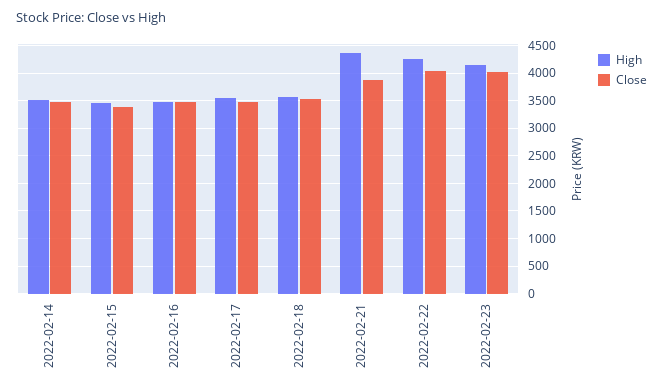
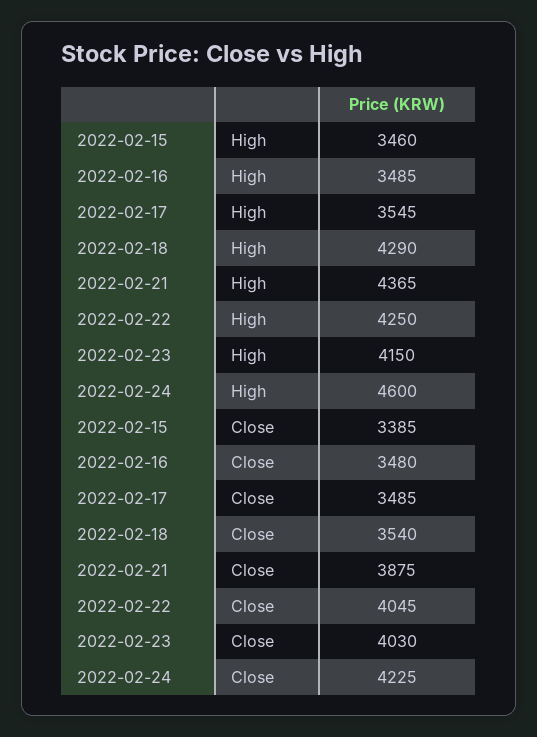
High, 2022-02-14: 3500 -> none
Close, 2022-02-14: 3500 -> none
High, 2022-02-18: 3500 -> 4290
High, 2022-02-24: none -> 4600
Close, 2022-02-24: none -> 4225

